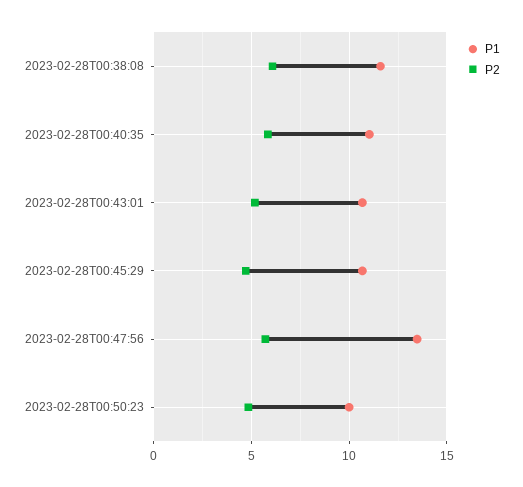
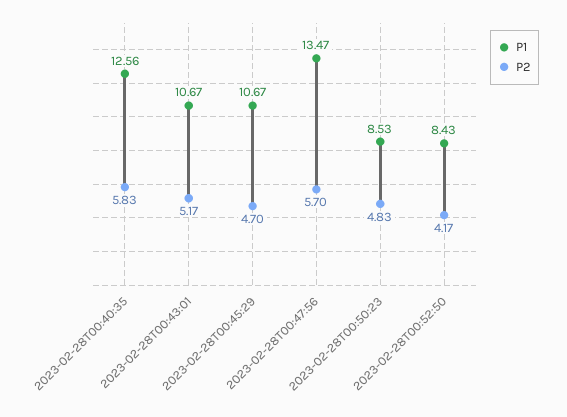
P1, 2023-02-28T00:38:08: 11.5 -> none
P2, 2023-02-28T00:38:08: 6 -> none
P1, 2023-02-28T00:40:35: 11 -> 12.56
P1, 2023-02-28T00:50:23: 10 -> 8.53
P1, 2023-02-28T00:52:50: none -> 8.43
P2, 2023-02-28T00:52:50: none -> 4.17

